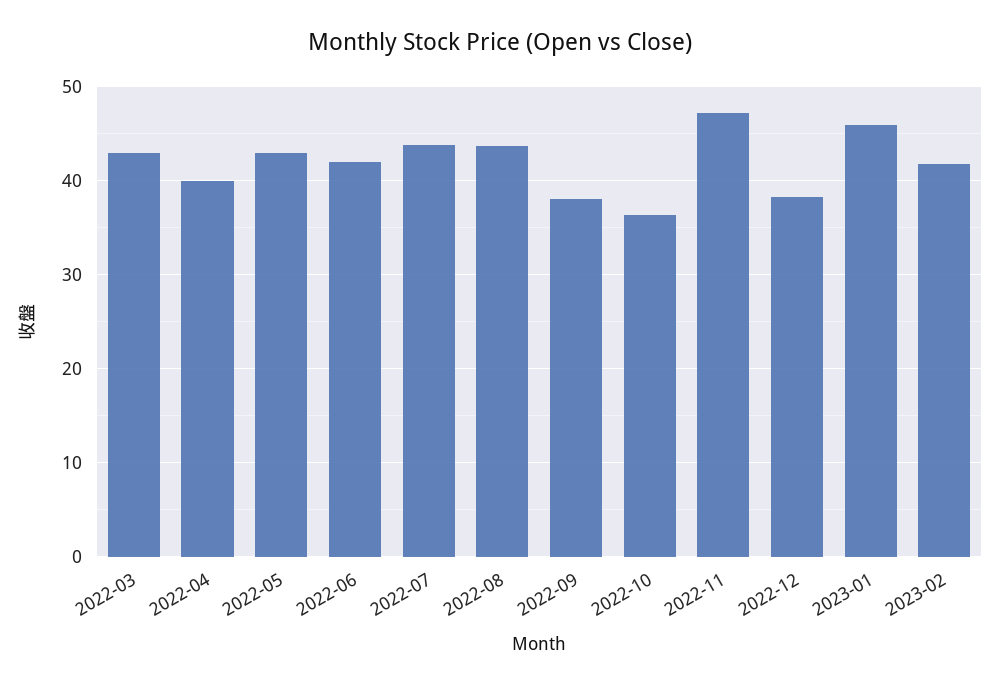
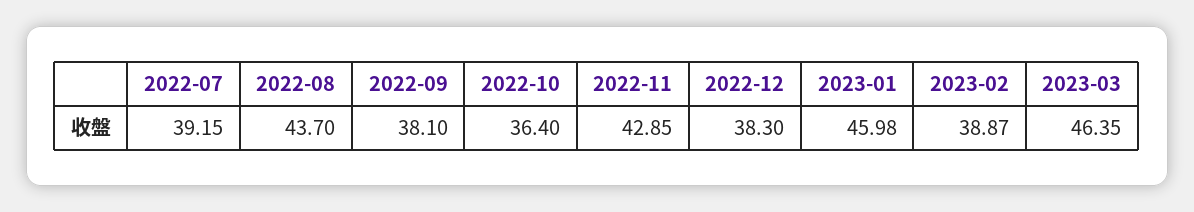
2022-03: 43 -> none
2022-04: 40 -> none
2022-05: 43 -> none
2022-06: 42 -> none
2022-07: 44 -> 39.15
2022-11: 47 -> 42.85
2023-02: 42 -> 38.87
2023-03: none -> 46.35

